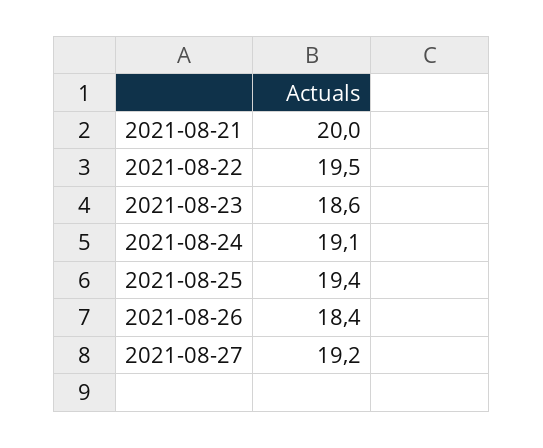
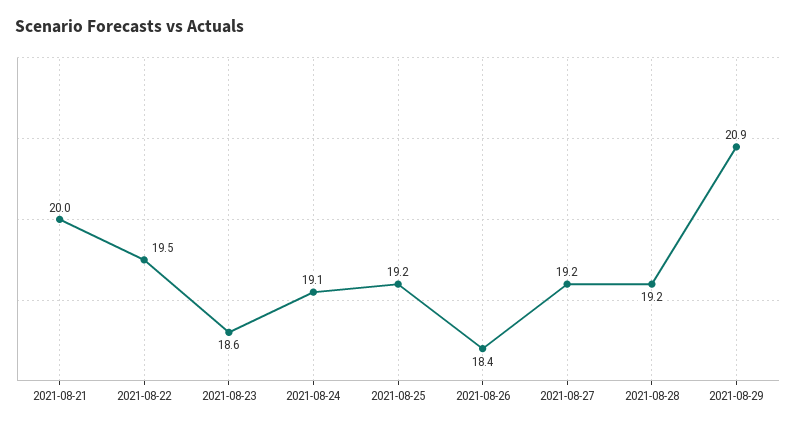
2021-08-25: 19.4 -> 19.2
2021-08-28: none -> 19.2
2021-08-29: none -> 20.9

